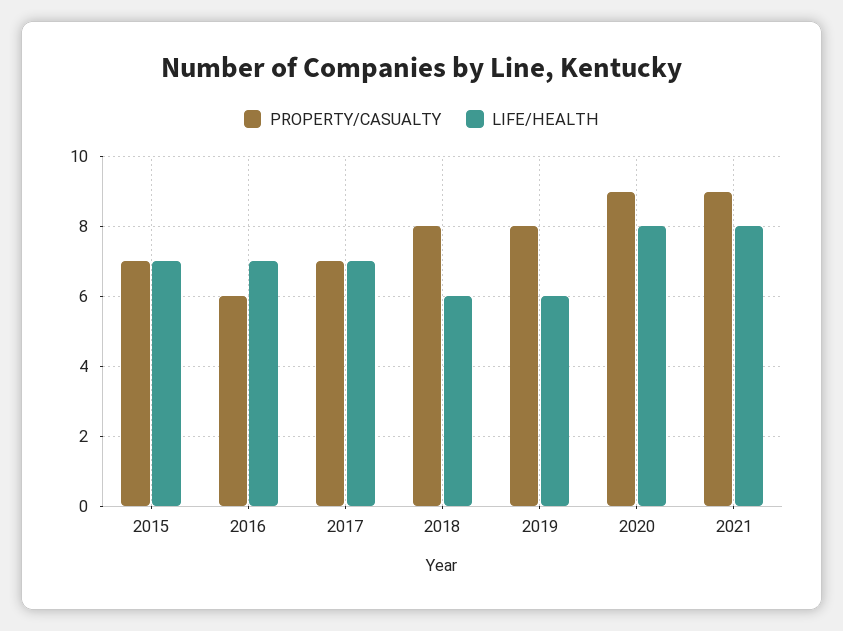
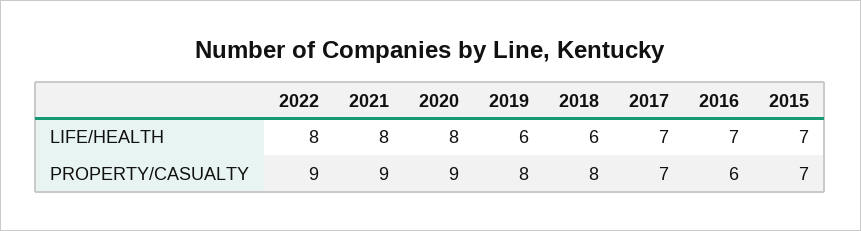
LIFE/HEALTH, 2022: none -> 8
PROPERTY/CASUALTY, 2022: none -> 9

